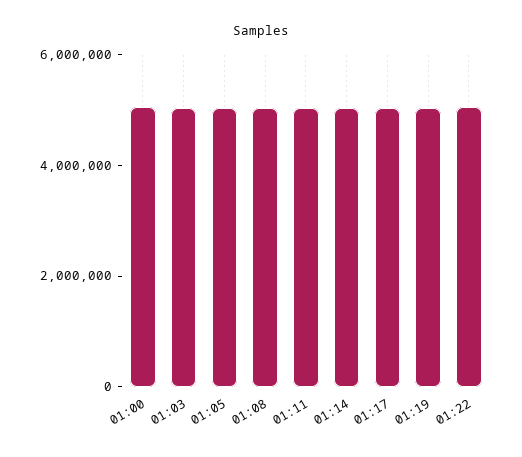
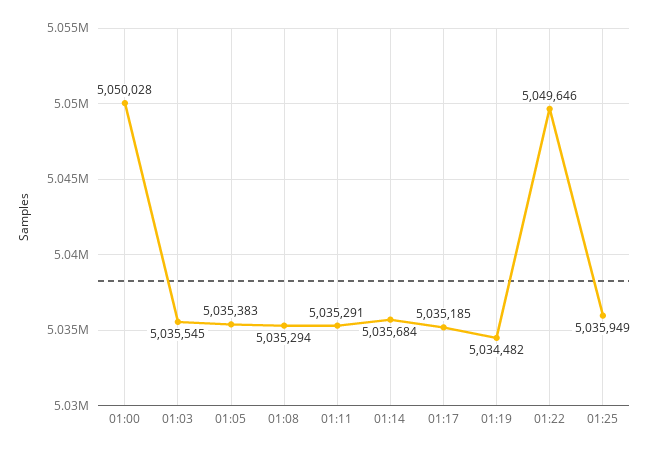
01:25: none -> 5035949

